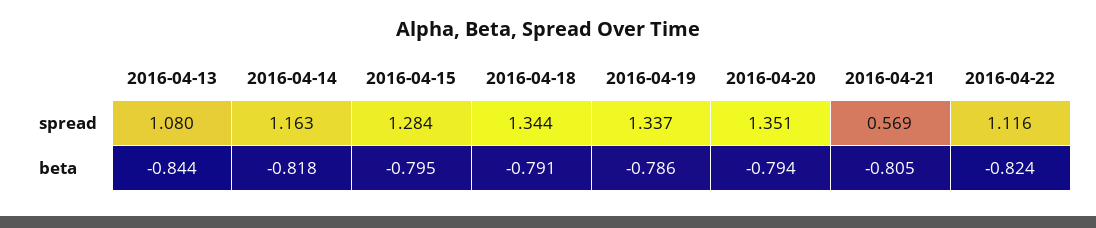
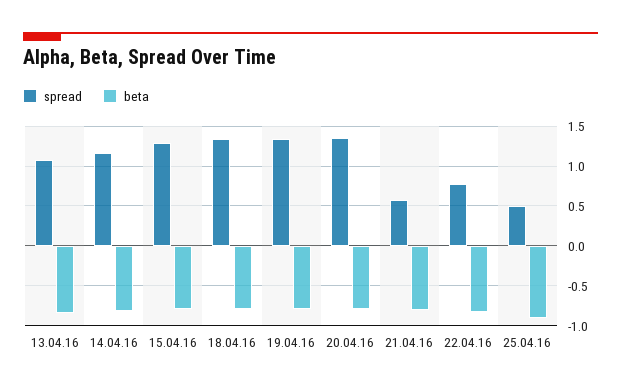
spread, 2016-04-22: 1.116 -> 0.8
spread, 25.04.16: none -> 0.5
beta, 25.04.16: none -> -0.9

